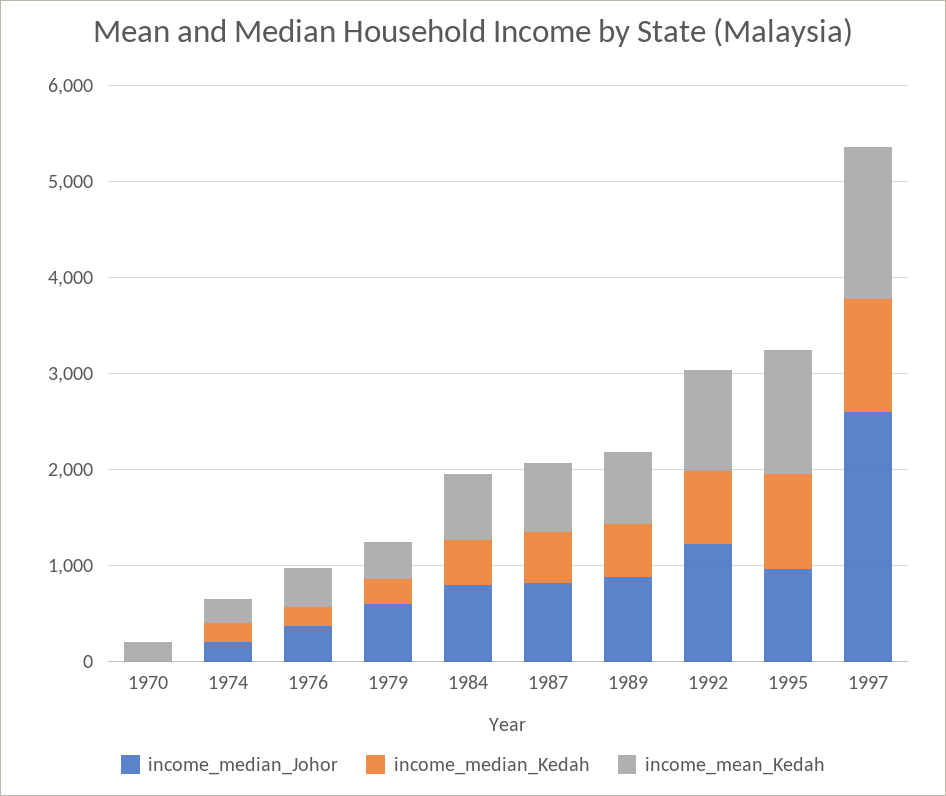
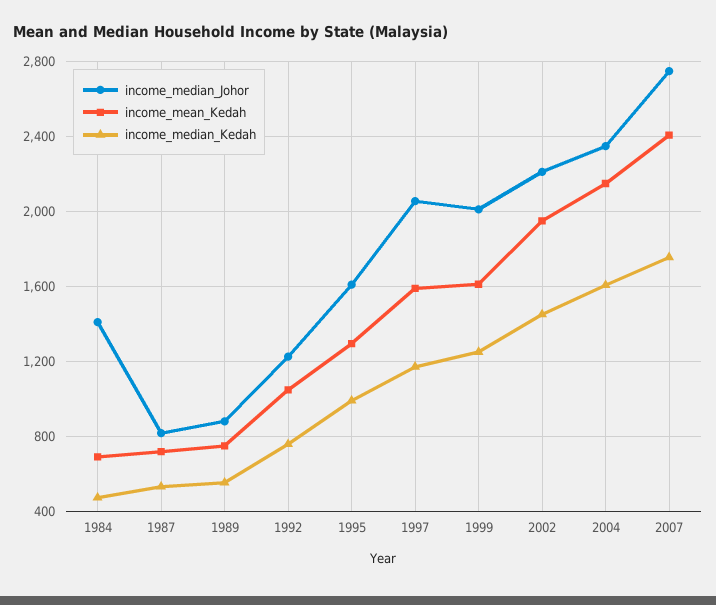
income_median_Johor, 1970: 0 -> none
income_median_Kedah, 1970: 0 -> none
income_mean_Kedah, 1970: 200 -> none
income_median_Johor, 1974: 200 -> none
income_median_Kedah, 1974: 200 -> none
income_mean_Kedah, 1974: 200 -> none
income_median_Johor, 1976: 400 -> none
income_median_Kedah, 1976: 200 -> none
income_mean_Kedah, 1976: 400 -> none
income_median_Johor, 1979: 600 -> none
income_median_Kedah, 1979: 200 -> none
income_mean_Kedah, 1979: 400 -> none
income_median_Johor, 1984: 800 -> 1400
income_median_Johor, 1995: 1000 -> 1600
income_median_Johor, 1997: 2600 -> 2050
income_median_Johor, 1999: none -> 2000
income_mean_Kedah, 1999: none -> 1600
income_median_Kedah, 1999: none -> 1250
income_median_Johor, 2002: none -> 2200
income_mean_Kedah, 2002: none -> 1950
income_median_Kedah, 2002: none -> 1450
income_median_Johor, 2004: none -> 2350
income_mean_Kedah, 2004: none -> 2150
income_median_Kedah, 2004: none -> 1600
income_median_Johor, 2007: none -> 2750
income_mean_Kedah, 2007: none -> 2400
income_median_Kedah, 2007: none -> 1750

